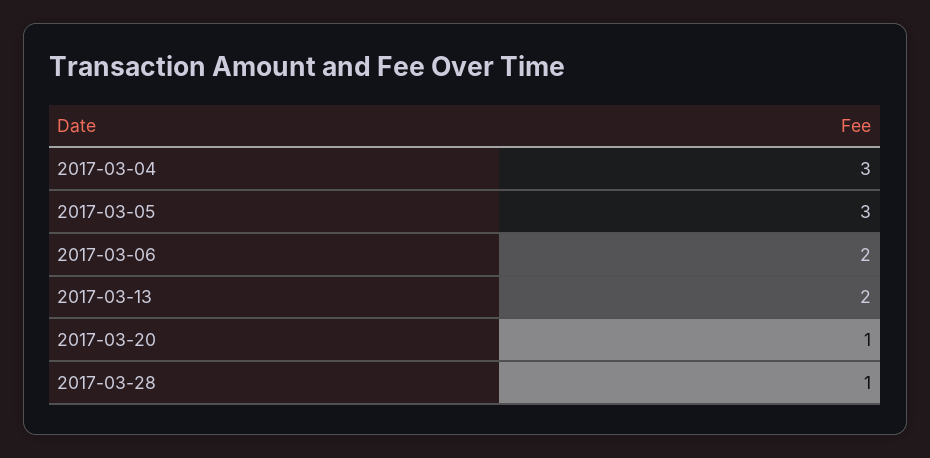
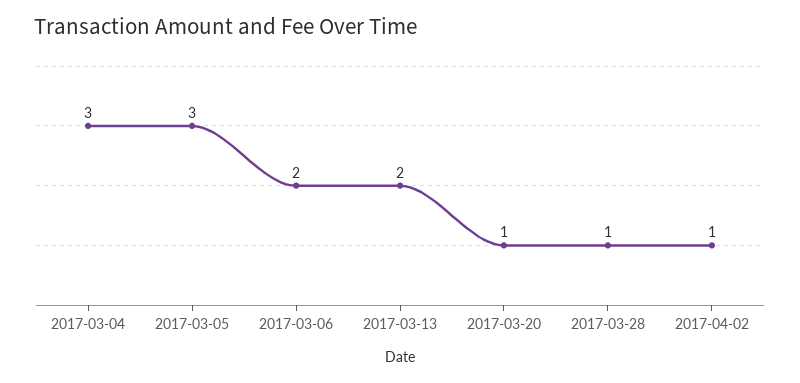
2017-04-02: none -> 1

